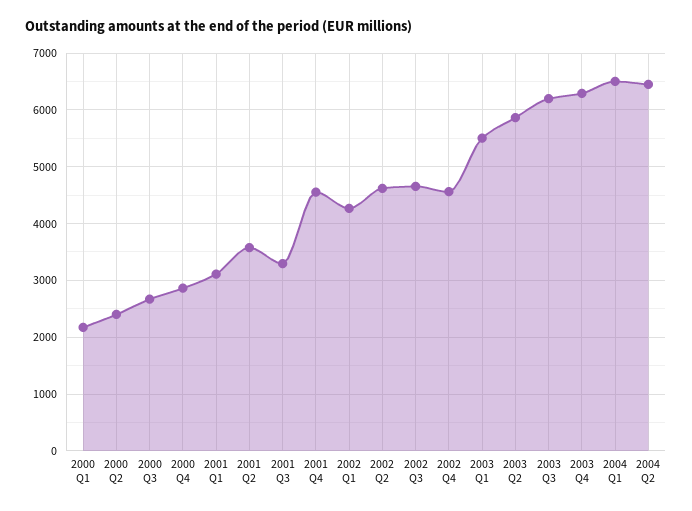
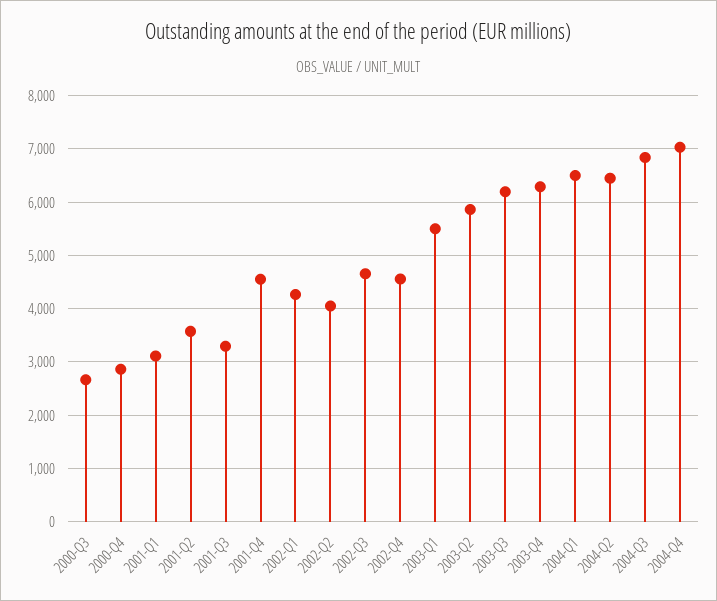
2000 Q1: 2200 -> none
2000 Q2: 2400 -> none
2002 Q2: 4600 -> 4000
2004-Q3: none -> 6800
2004-Q4: none -> 7000

